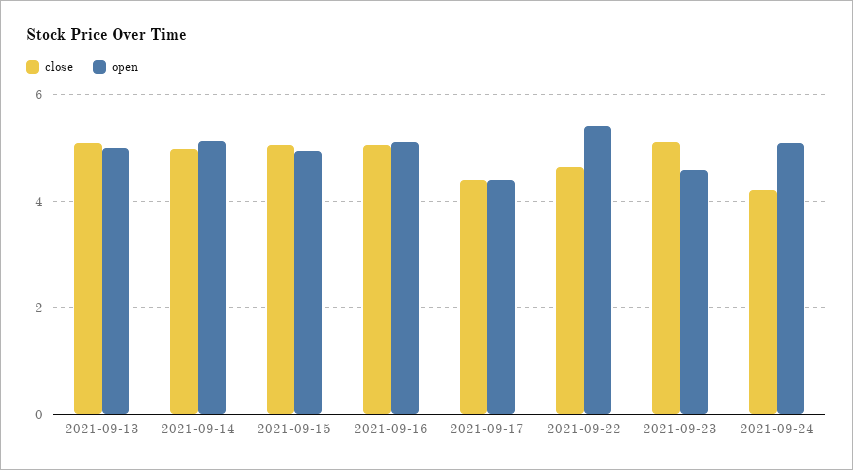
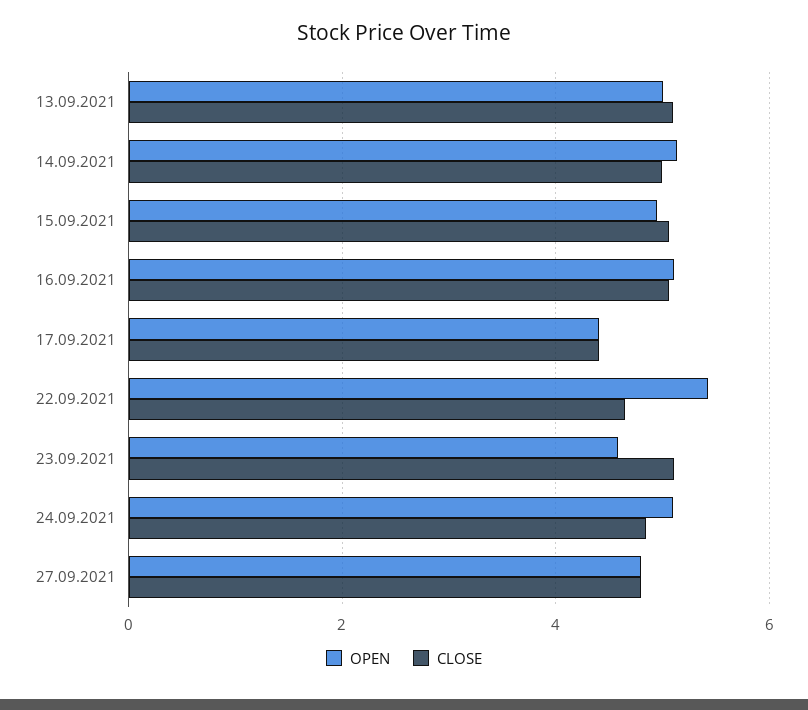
close, 2021-09-24: 4.2 -> 4.8
open, 27.09.2021: none -> 4.8
close, 27.09.2021: none -> 4.8

